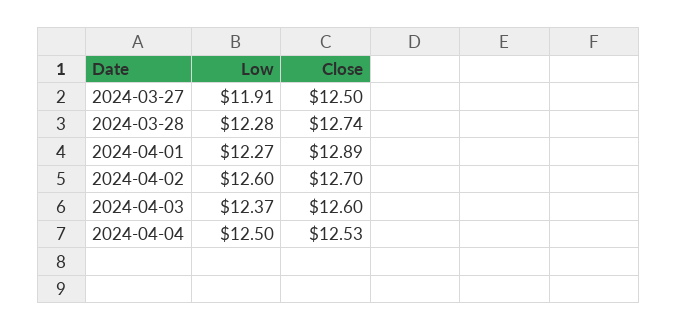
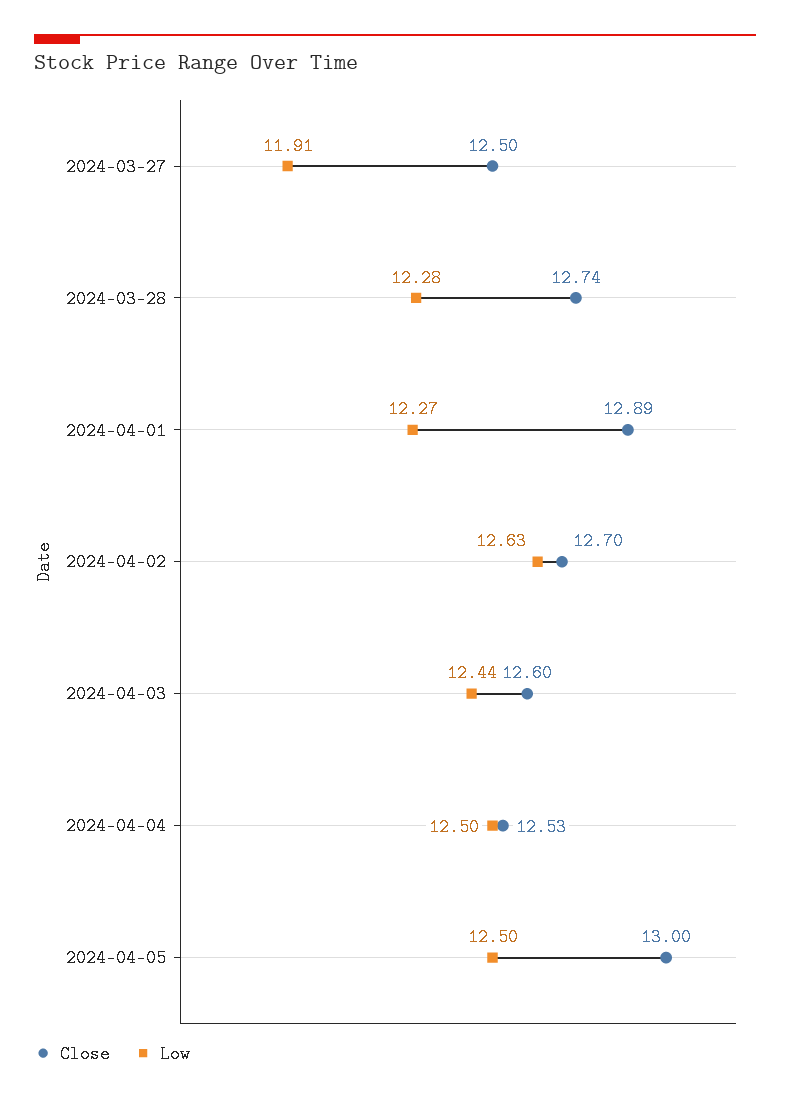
Low, 2024-04-02: 12.6 -> 12.63
Low, 2024-04-03: 12.37 -> 12.44
Close, 2024-04-05: none -> 13
Low, 2024-04-05: none -> 12.5

